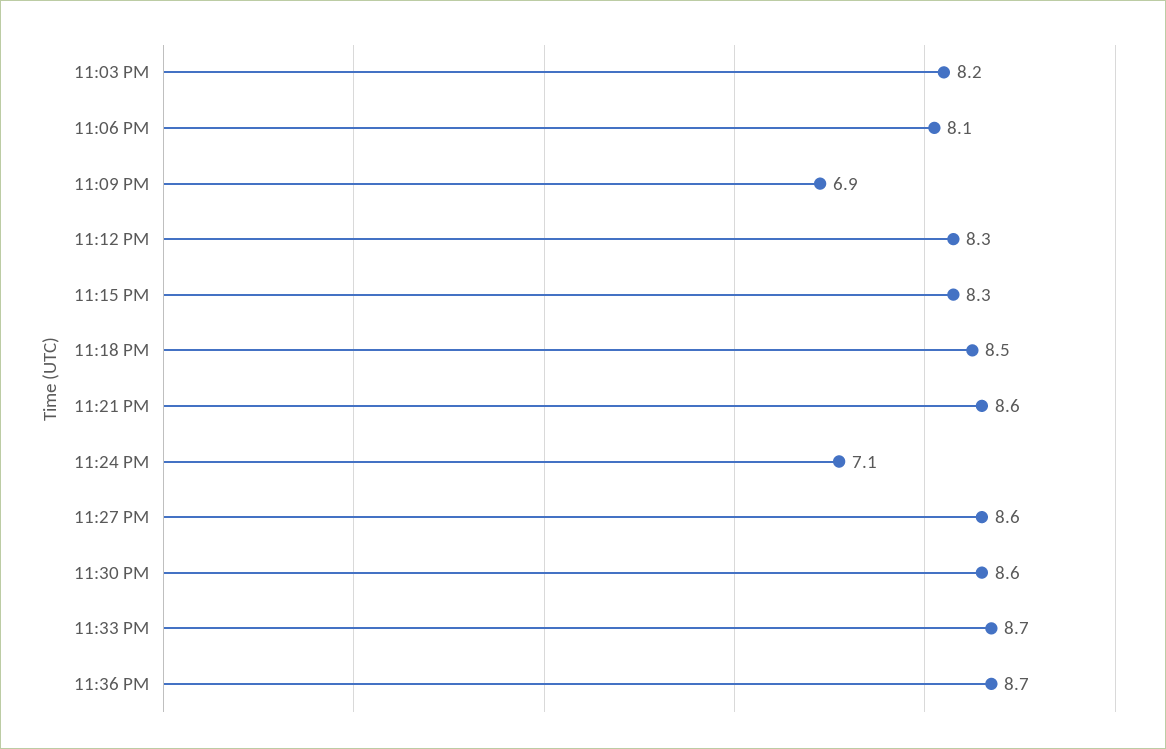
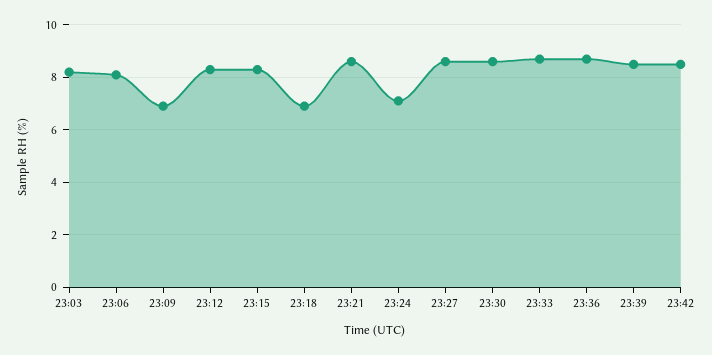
11:18 PM: 8.5 -> 7
23:39: none -> 8.5
23:42: none -> 8.5

